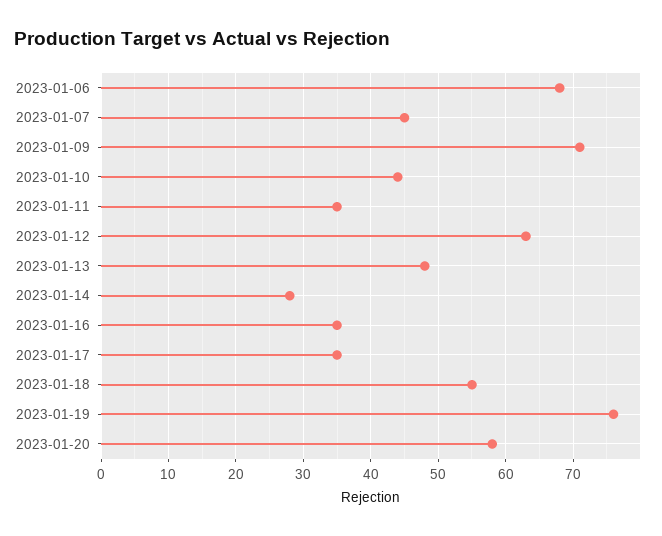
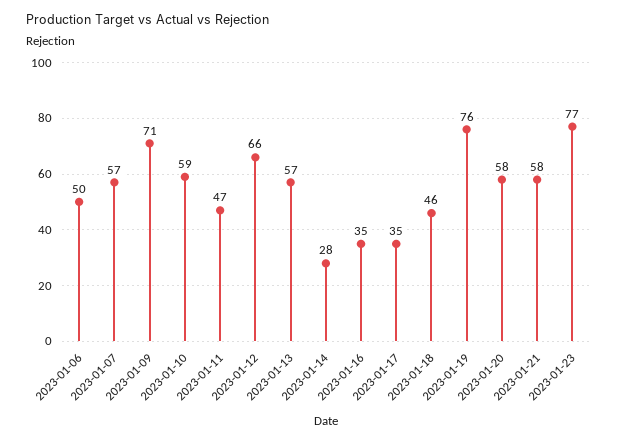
2023-01-06: 68 -> 50
2023-01-07: 45 -> 57
2023-01-10: 44 -> 59
2023-01-11: 35 -> 47
2023-01-12: 63 -> 66
2023-01-13: 48 -> 57
2023-01-18: 55 -> 46
2023-01-21: none -> 58
2023-01-23: none -> 77

